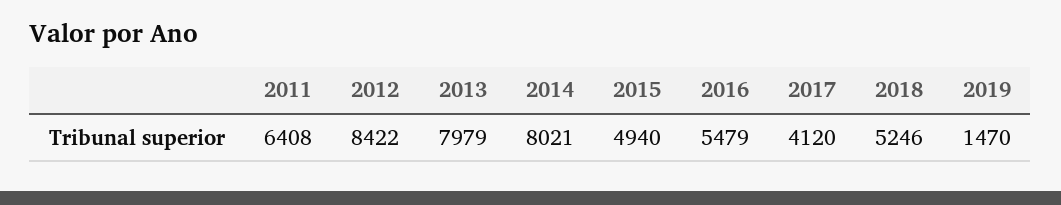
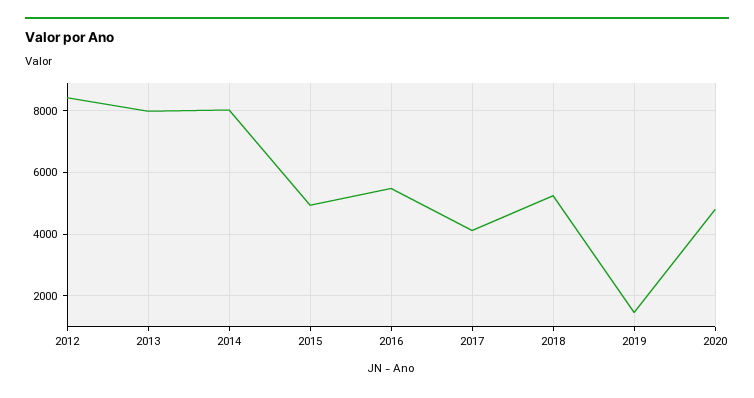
2011: 6408 -> none
2020: none -> 4800

